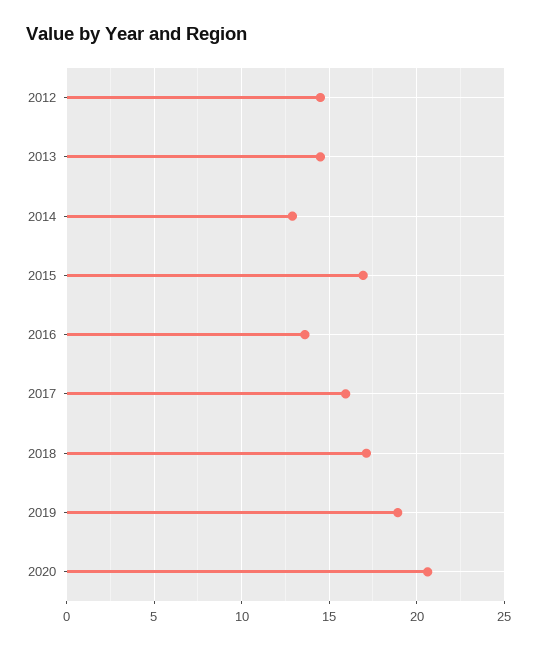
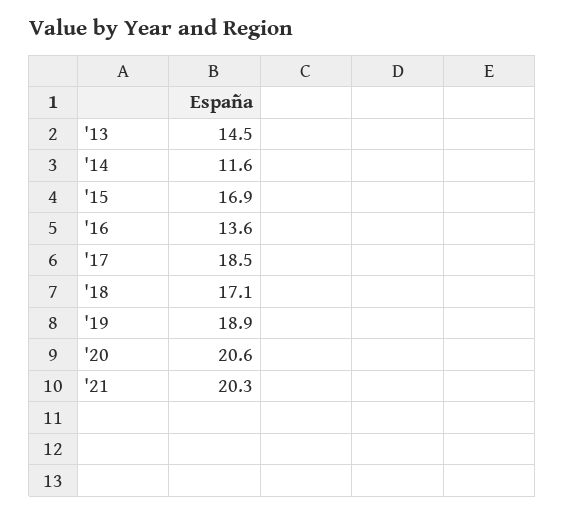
2012: 14.5 -> none
2014: 13 -> 11.6
2017: 16 -> 18.5
'21: none -> 20.3

